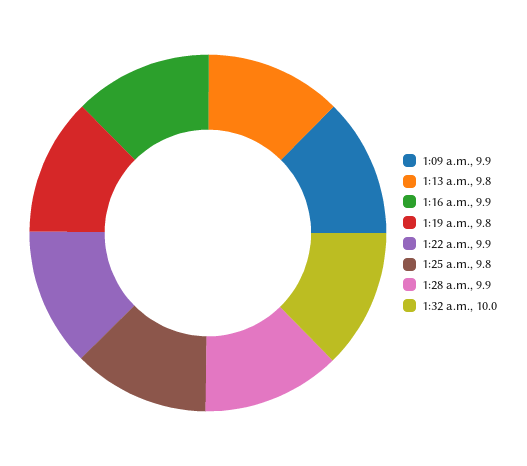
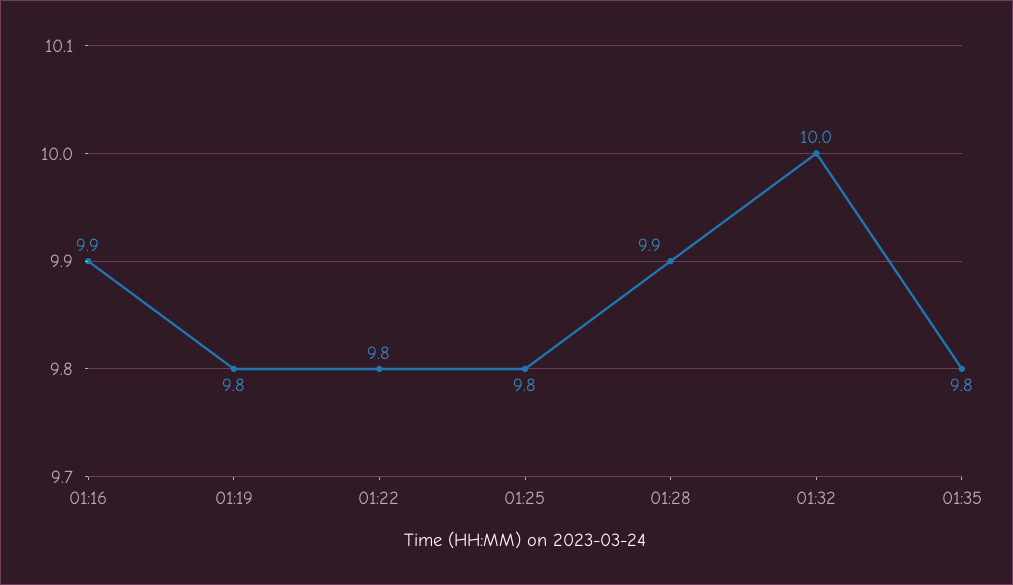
1:09 a.m.: 9.9 -> none
1:13 a.m.: 9.8 -> none
1:22 a.m.: 9.9 -> 9.8
01:35: none -> 9.8

